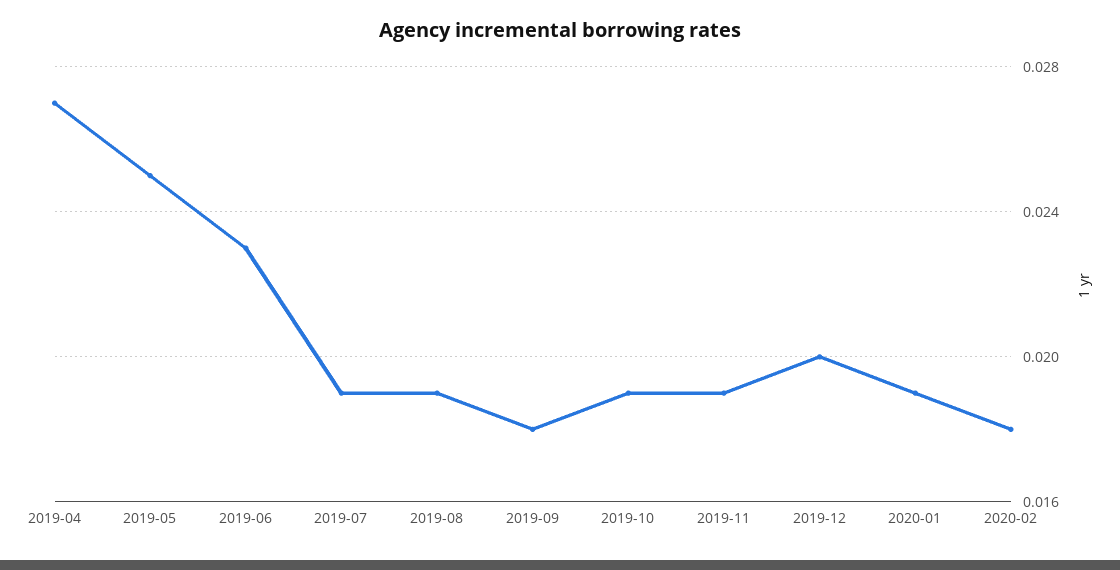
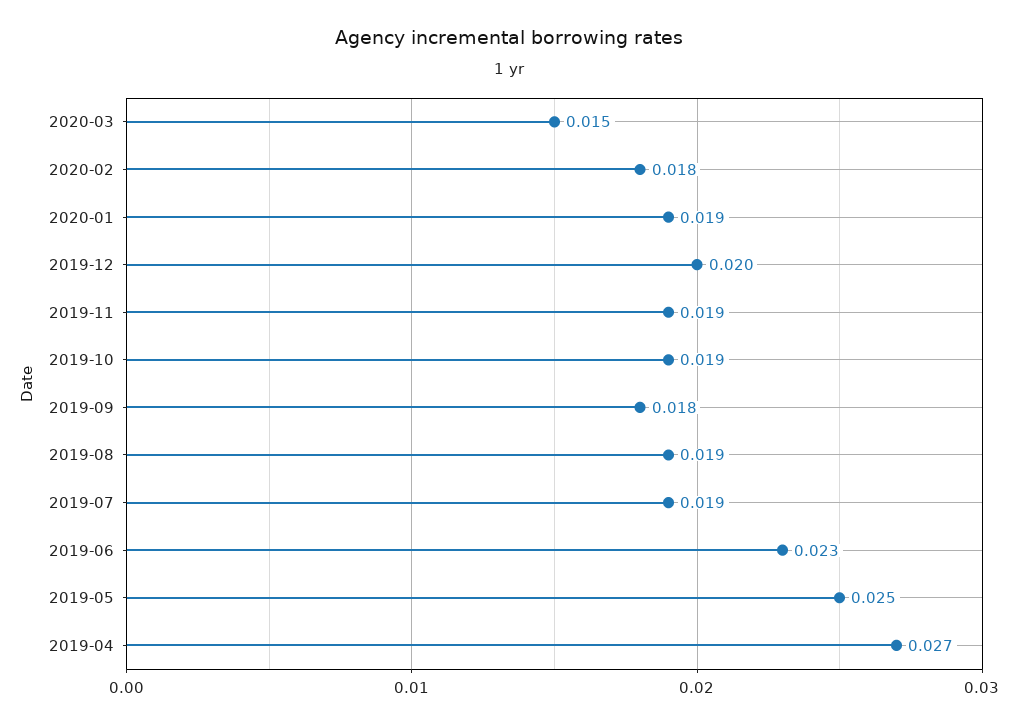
2020-03: none -> 0.015

